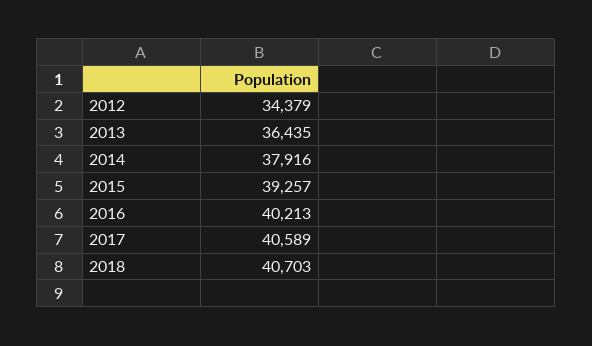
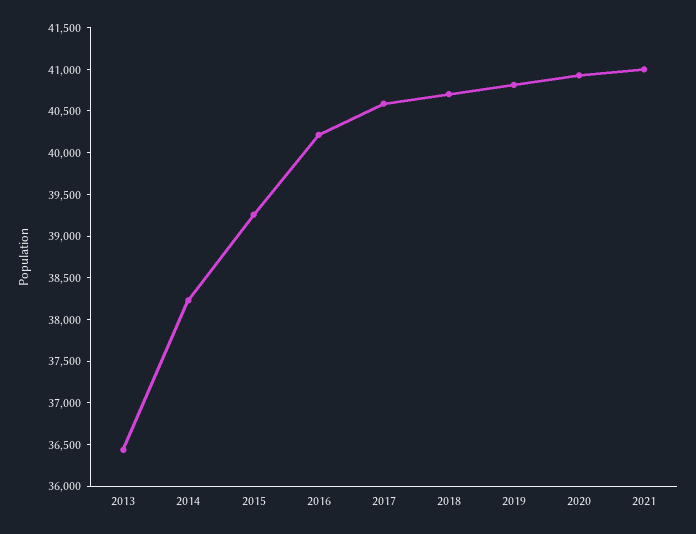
2012: 34379 -> none
2014: 37916 -> 38200
2019: none -> 40800
2020: none -> 40900
2021: none -> 41000

